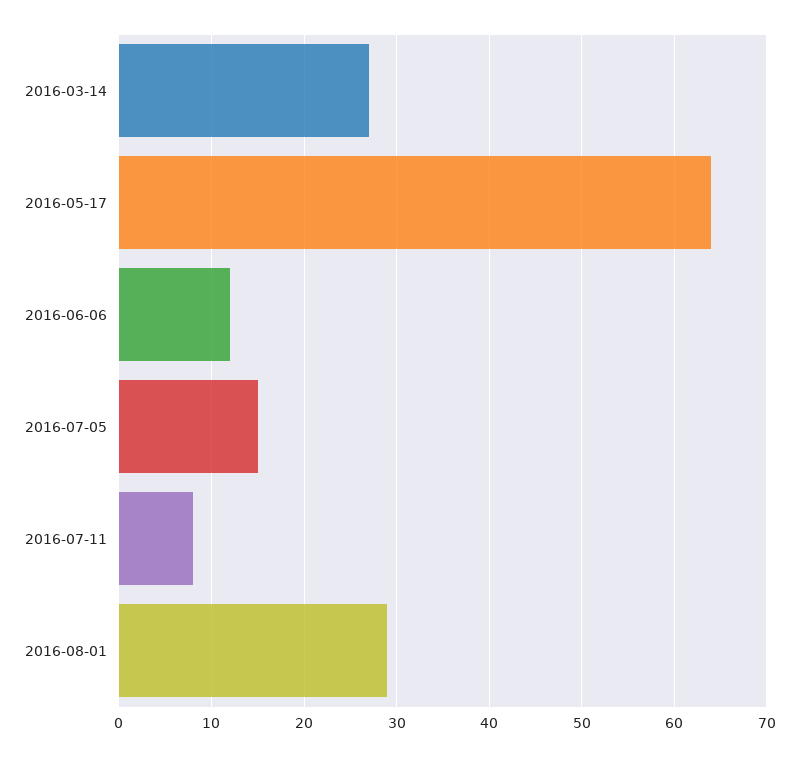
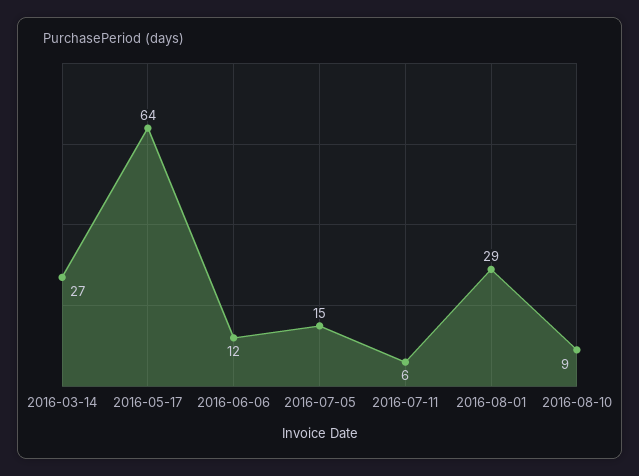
2016-07-11: 8 -> 6
2016-08-10: none -> 9

